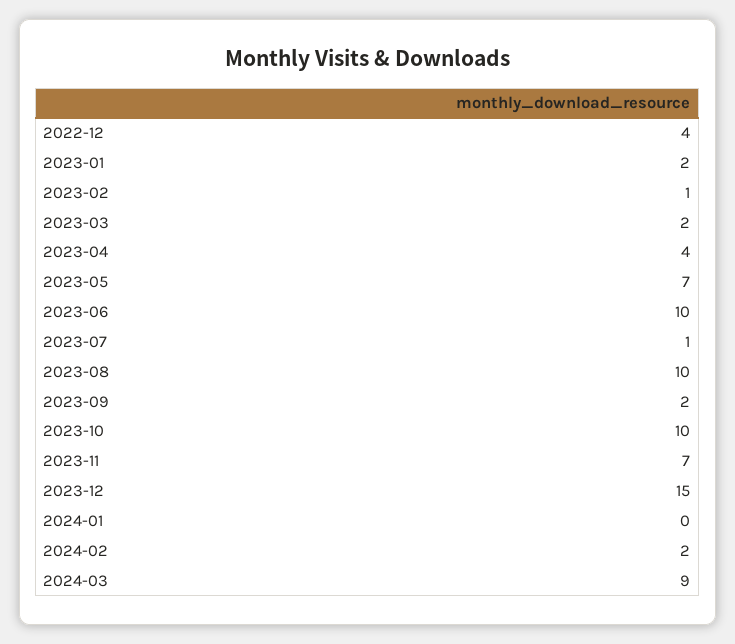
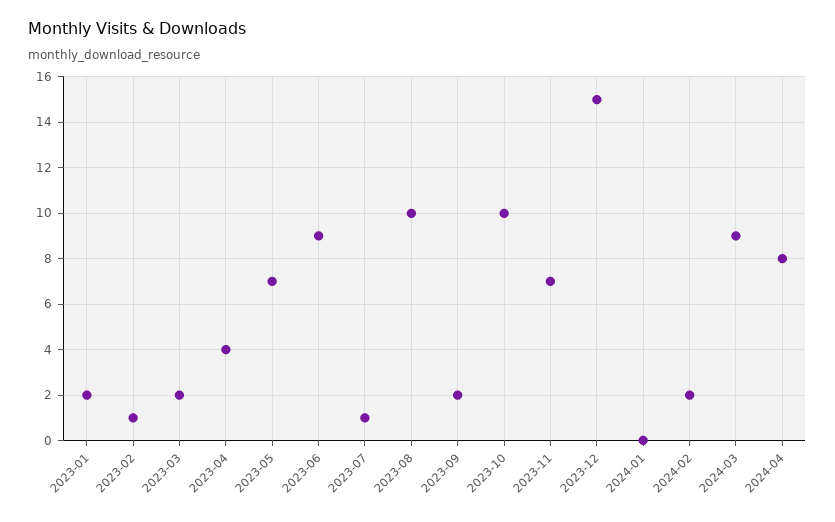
2022-12: 4 -> none
2023-06: 10 -> 9
2024-04: none -> 8

